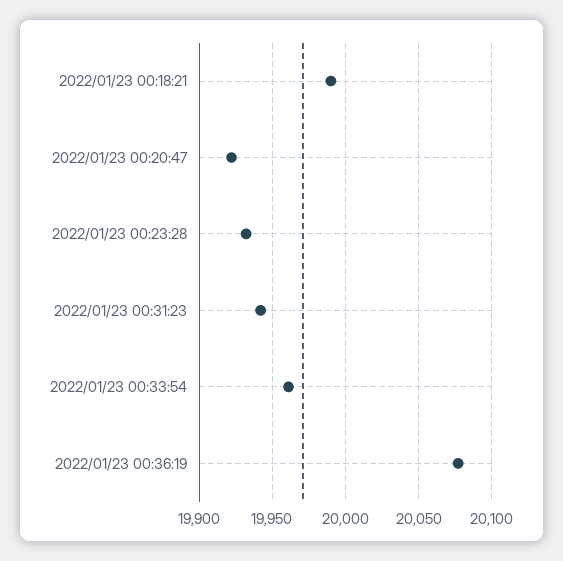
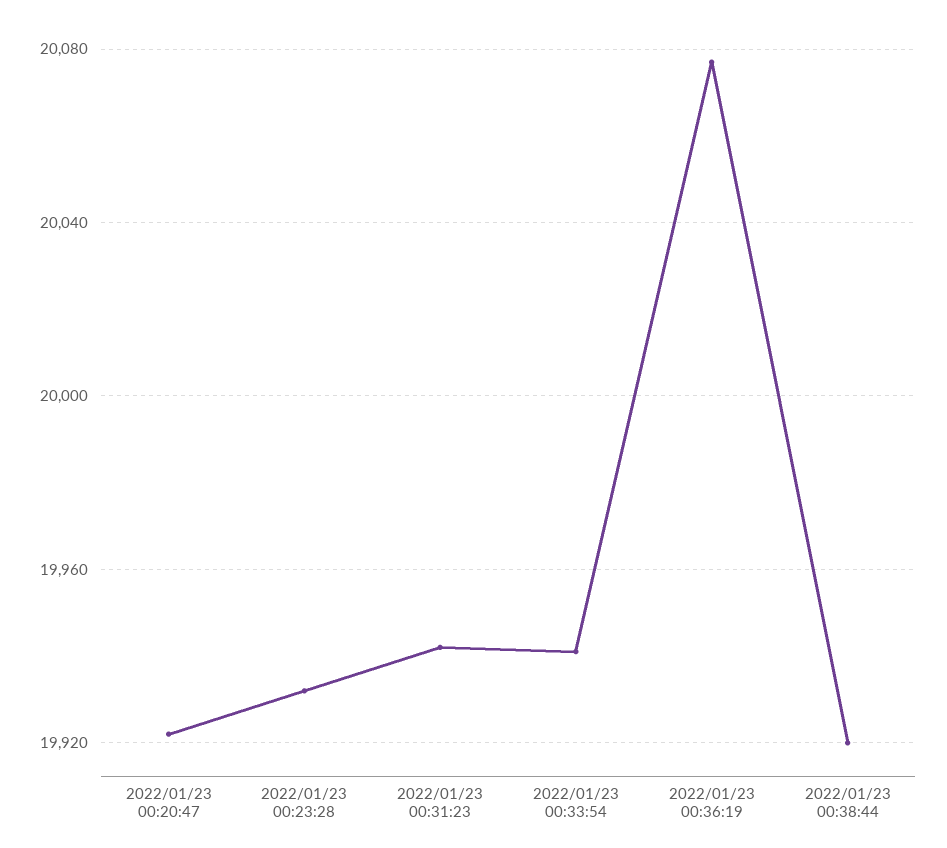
2022/01/23 00:18:21: 19990 -> none
2022/01/23 00:33:54: 19960 -> 19940
2022/01/23 00:38:44: none -> 19920

